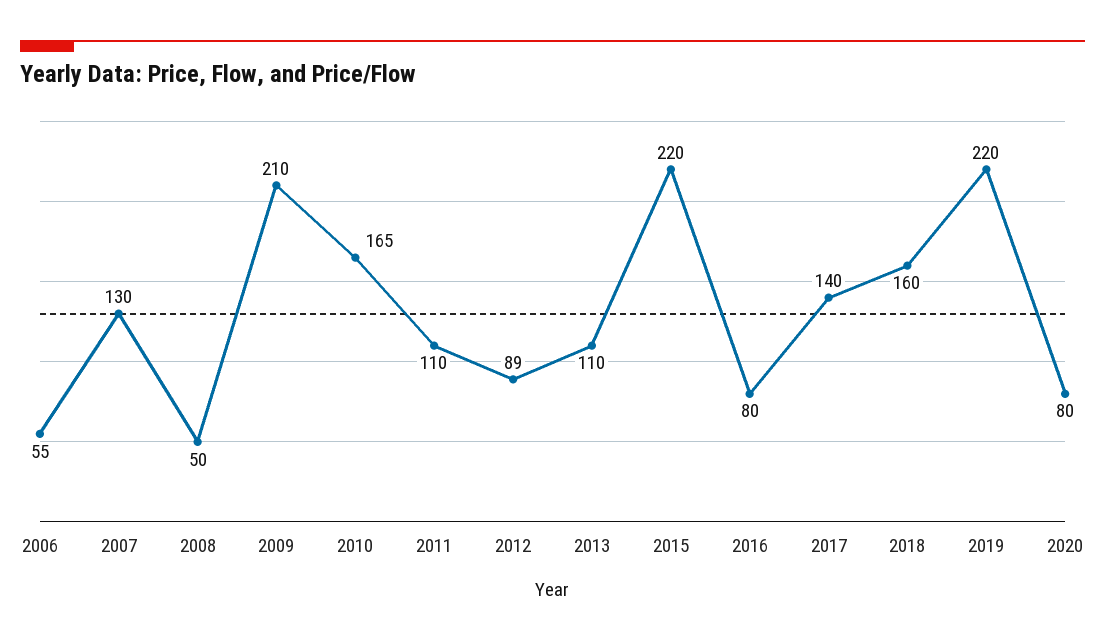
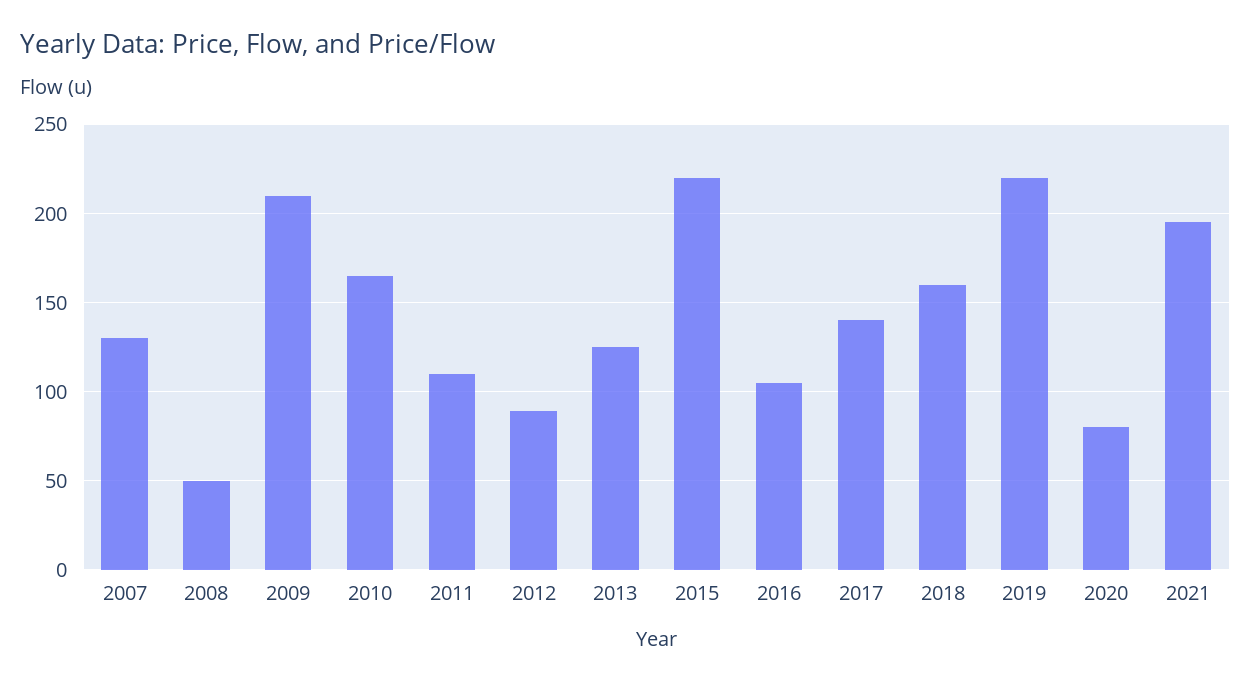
2006: 55 -> none
2013: 110 -> 125
2016: 80 -> 105
2021: none -> 195

